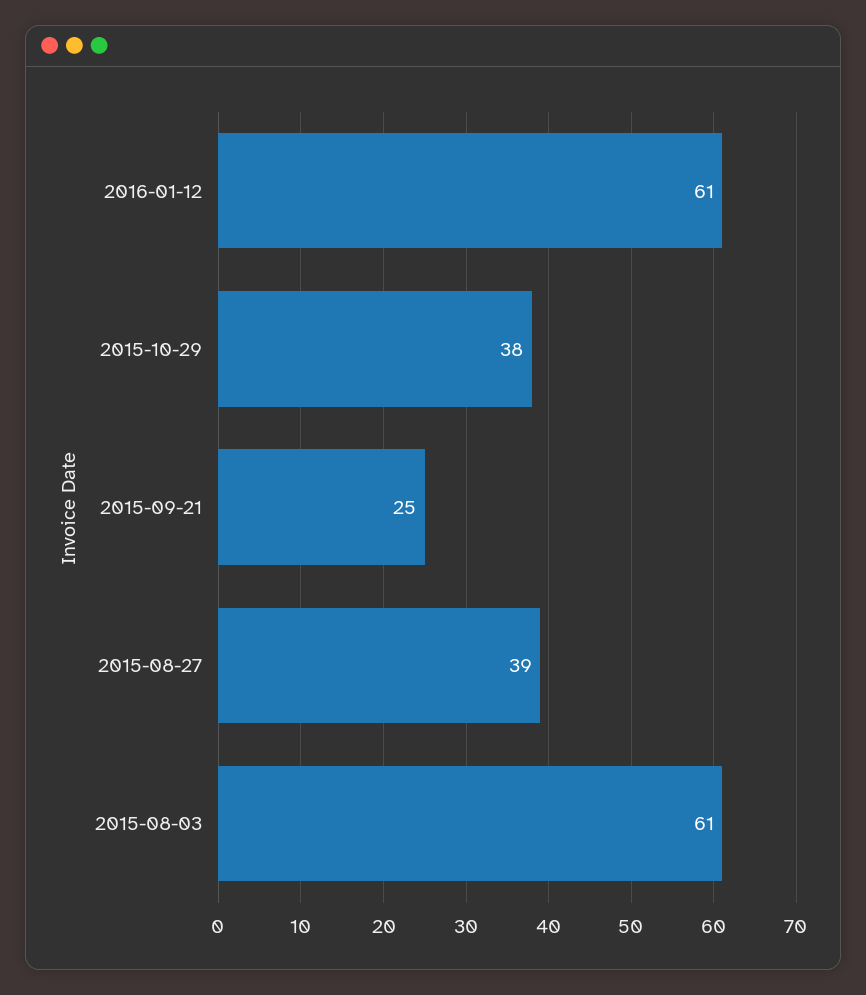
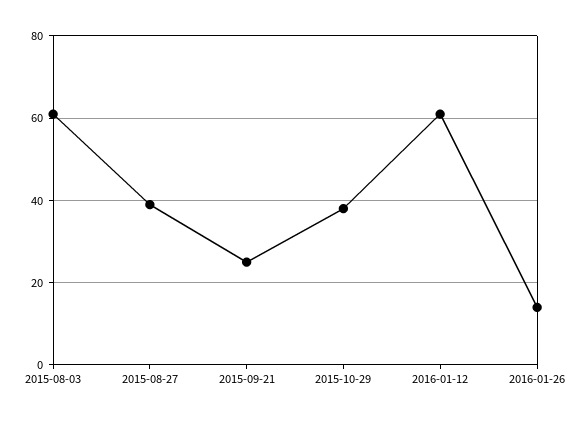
2016-01-26: none -> 15

